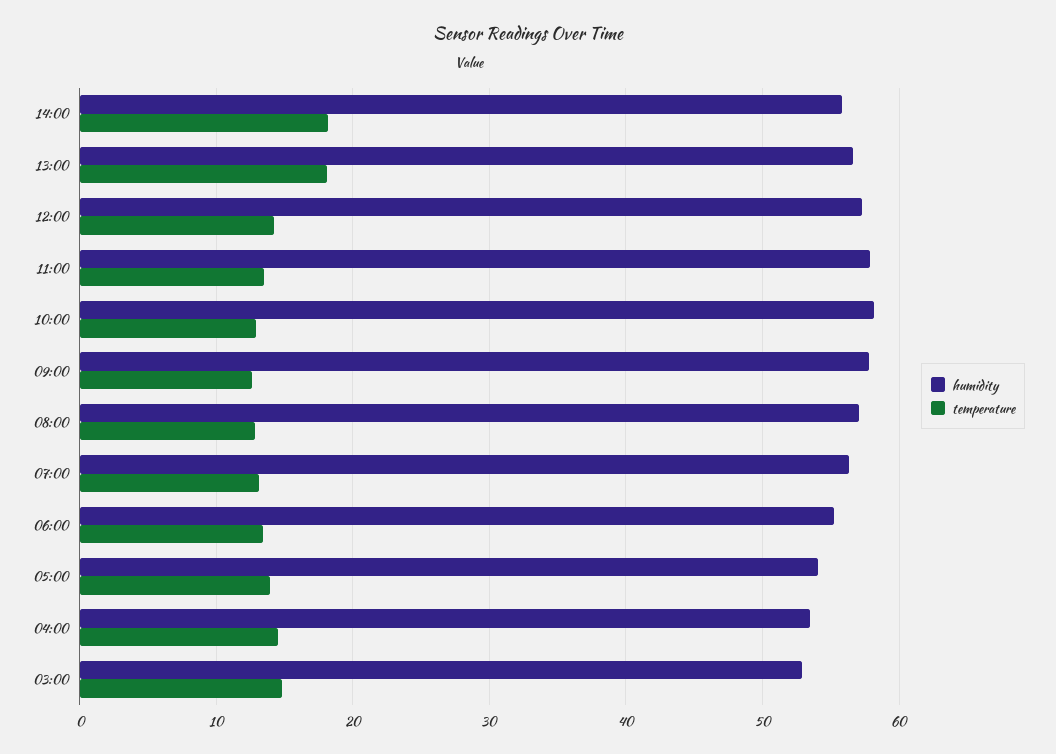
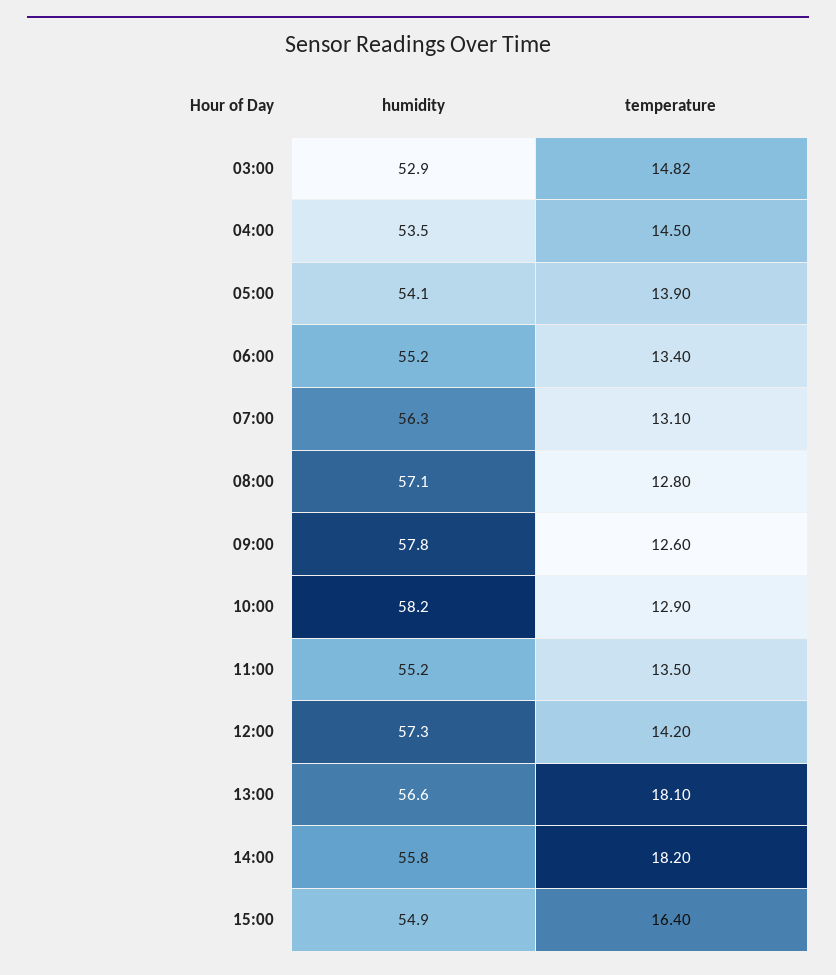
humidity, 11:00: 58 -> 55.2
humidity, 15:00: none -> 54.9
temperature, 15:00: none -> 16.4

